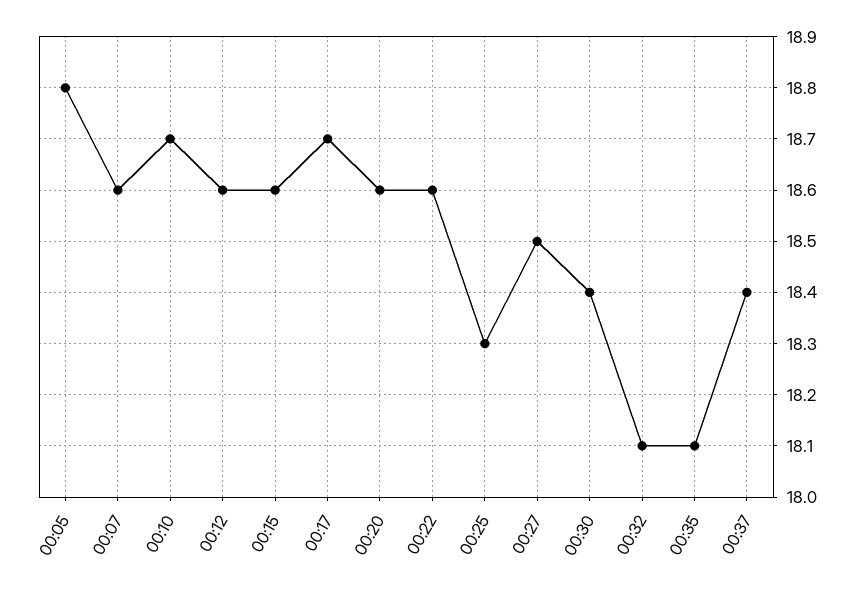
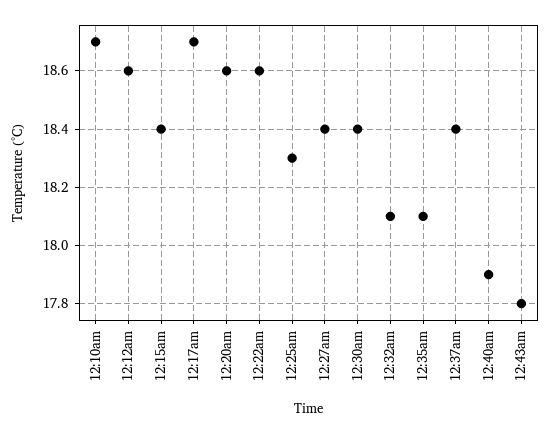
00:05: 18.8 -> none
00:07: 18.6 -> none
00:15: 18.6 -> 18.4
00:27: 18.5 -> 18.4
12:40am: none -> 17.9
12:43am: none -> 17.8

